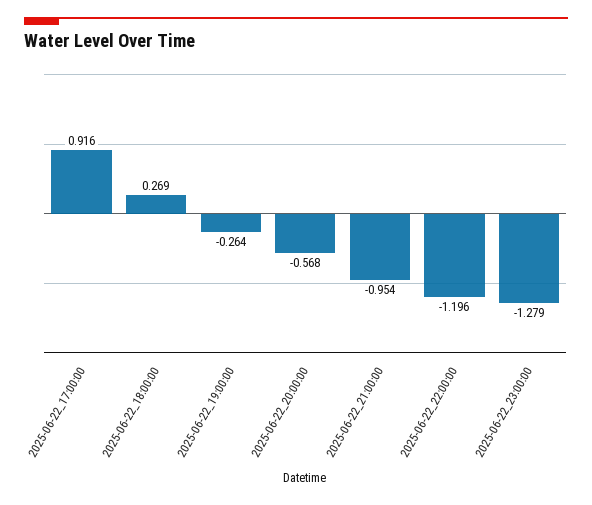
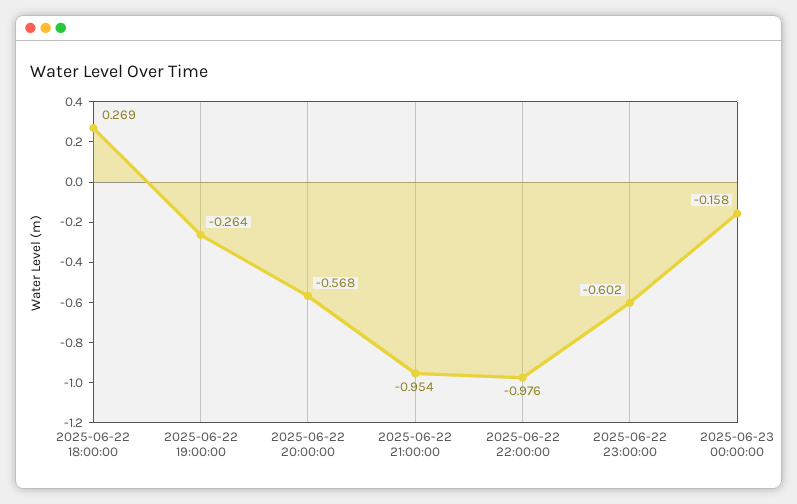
2025-06-22_17:00:00: 0.916 -> none
2025-06-22_22:00:00: -1.196 -> -0.976
2025-06-22_23:00:00: -1.279 -> -0.602
2025-06-23 00:00:00: none -> -0.158

